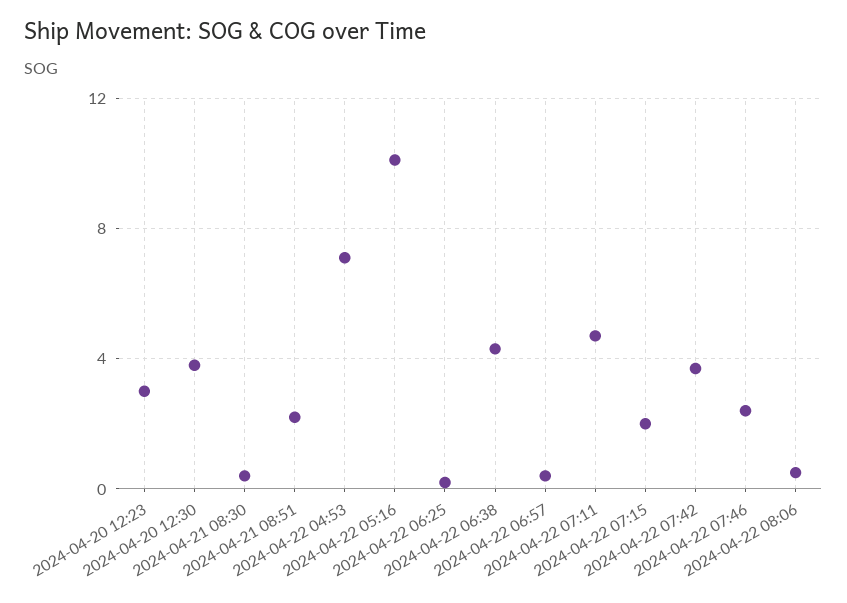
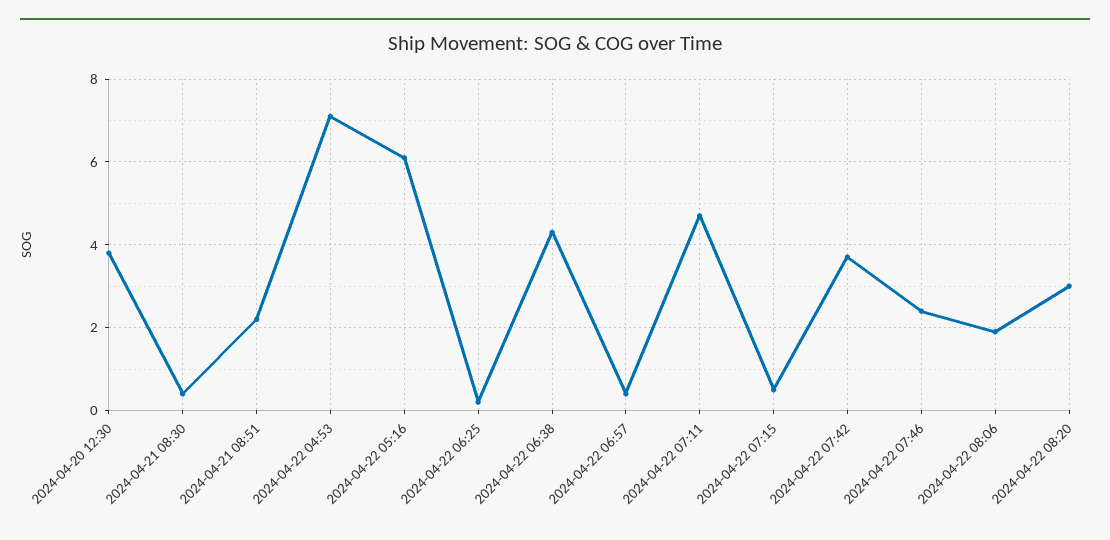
2024-04-20 12:23: 3 -> none
2024-04-22 05:16: 10 -> 6
2024-04-22 07:15: 2 -> 0.5
2024-04-22 08:06: 0.5 -> 2
2024-04-22 08:20: none -> 3

